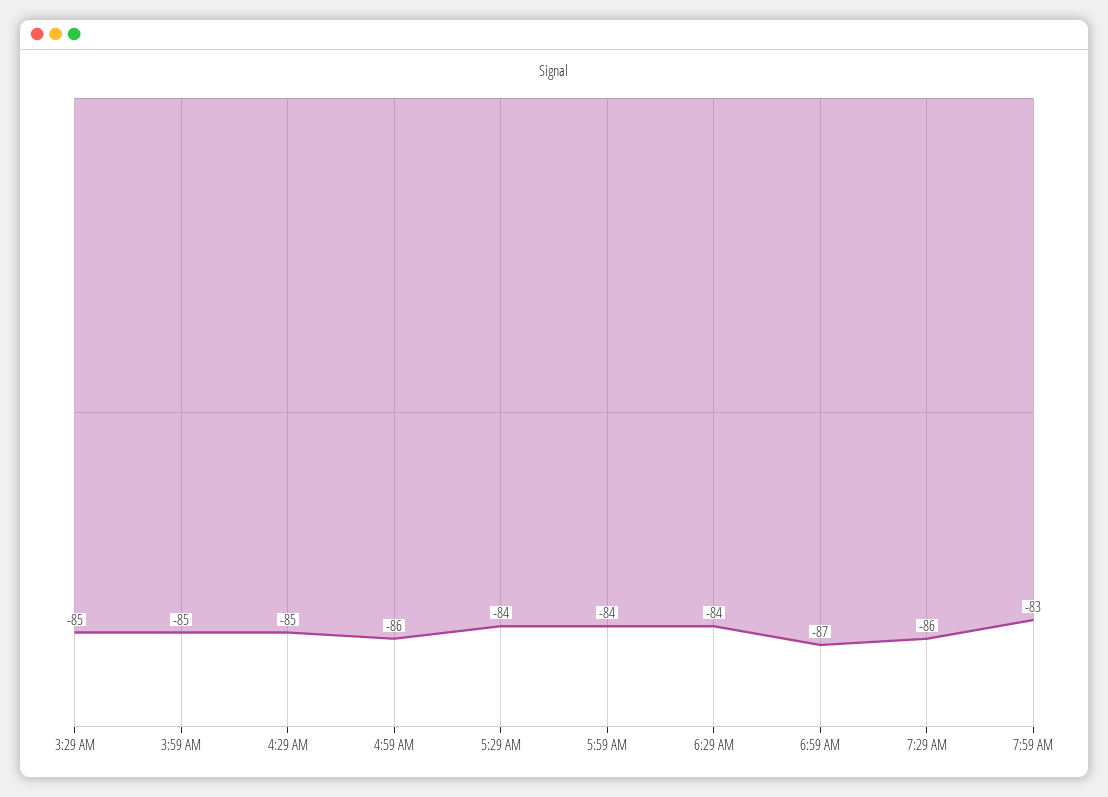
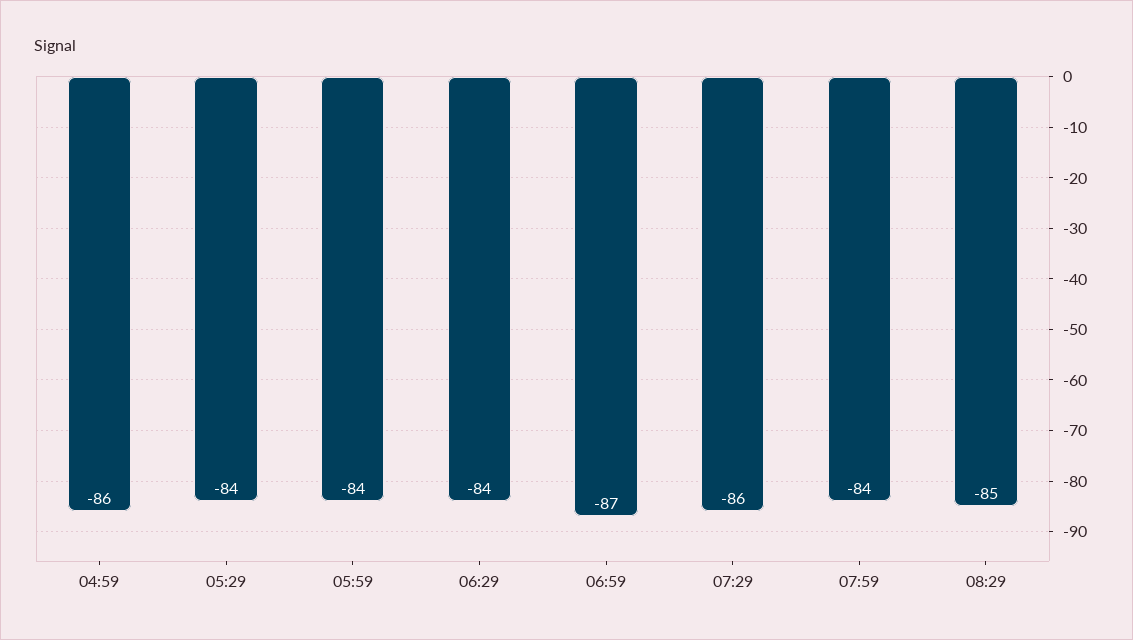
3:29 AM: -85 -> none
3:59 AM: -85 -> none
4:29 AM: -85 -> none
7:59 AM: -83 -> -84
08:29: none -> -85

